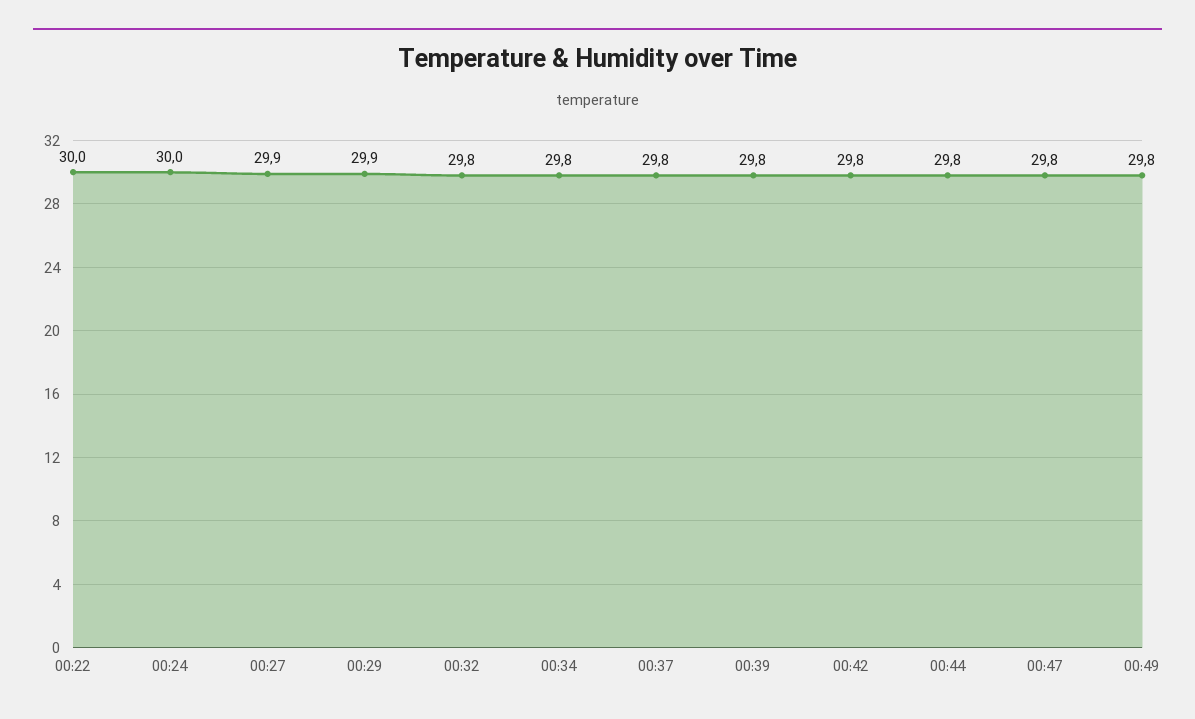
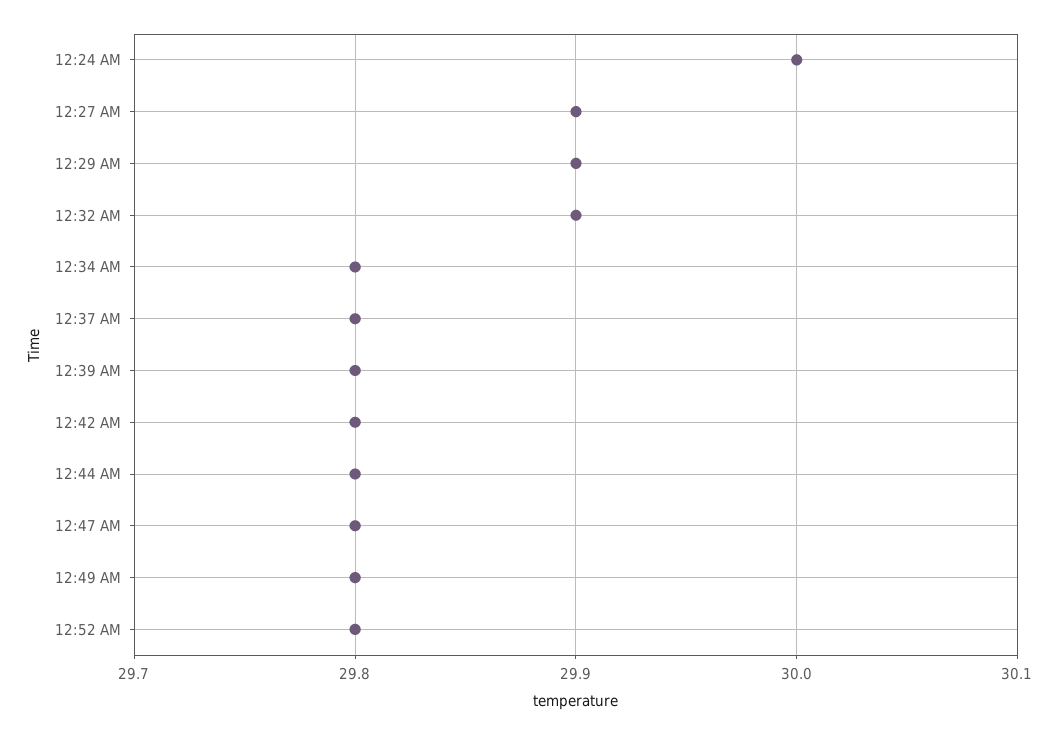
00:22: 30 -> none
00:32: 29.8 -> 29.9
12:52 AM: none -> 29.8

